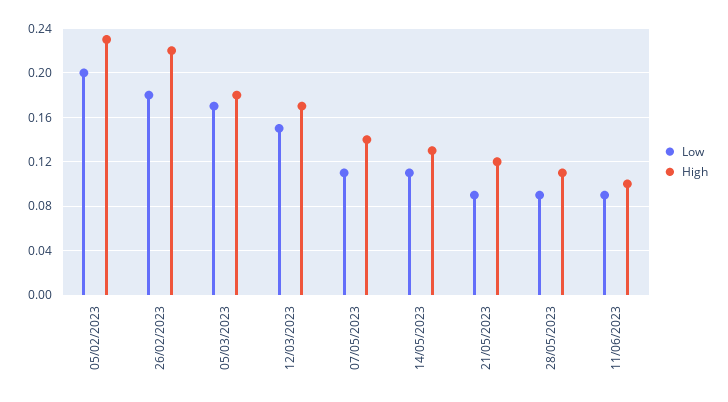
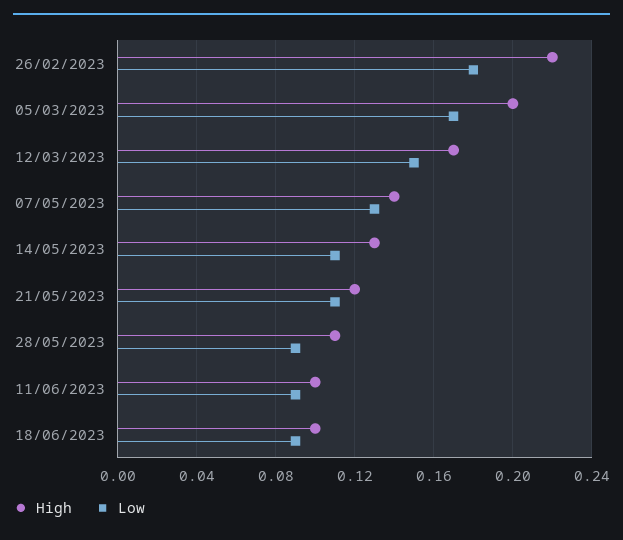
Low, 05/02/2023: 0.2 -> none
High, 05/02/2023: 0.23 -> none
High, 05/03/2023: 0.18 -> 0.2
Low, 07/05/2023: 0.11 -> 0.13
Low, 21/05/2023: 0.09 -> 0.11
High, 18/06/2023: none -> 0.1
Low, 18/06/2023: none -> 0.09

